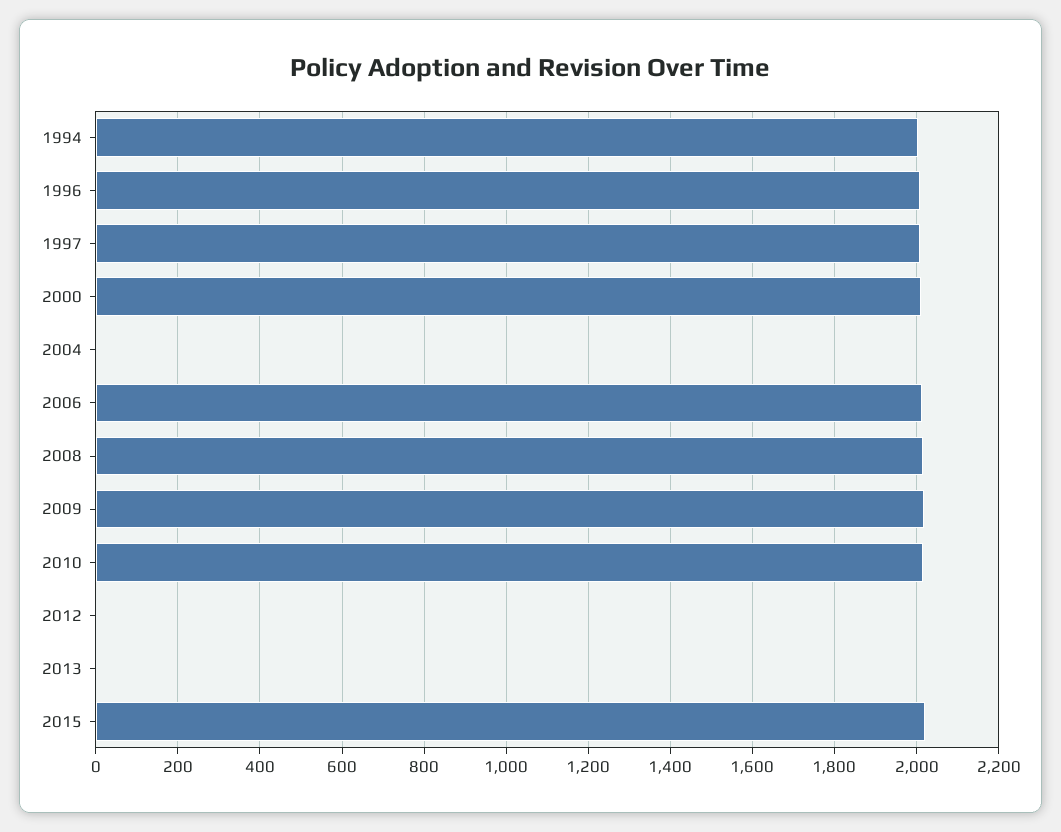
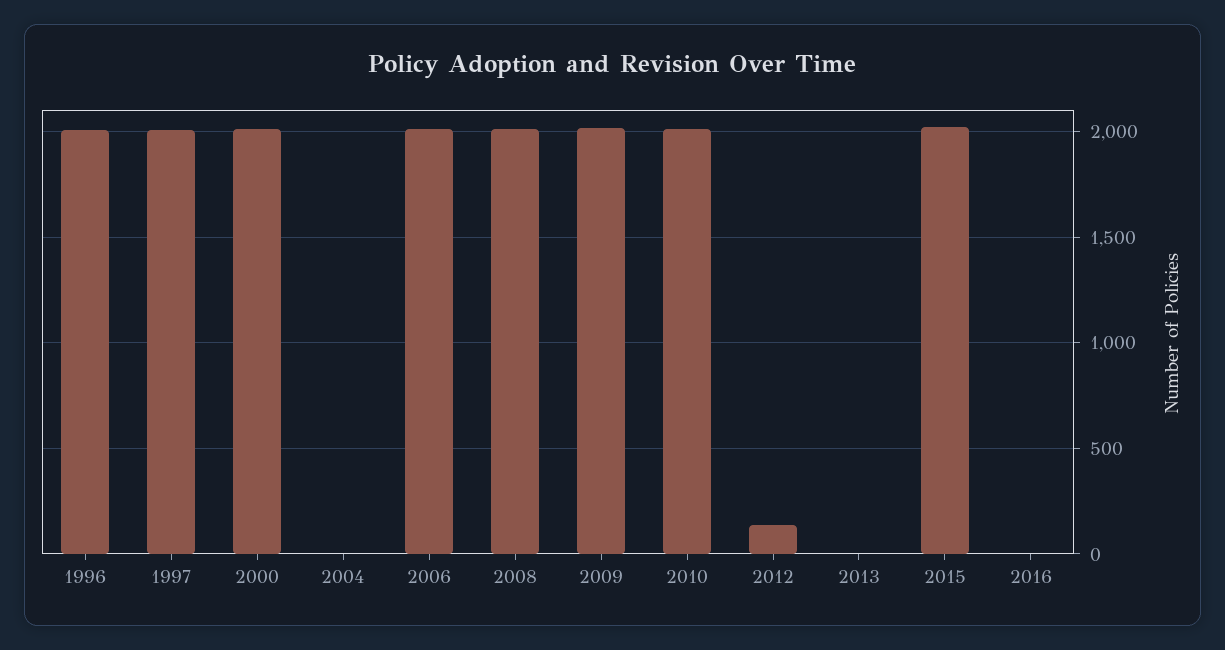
1994: 2000 -> none
2012: 0 -> 150
2016: none -> 0

